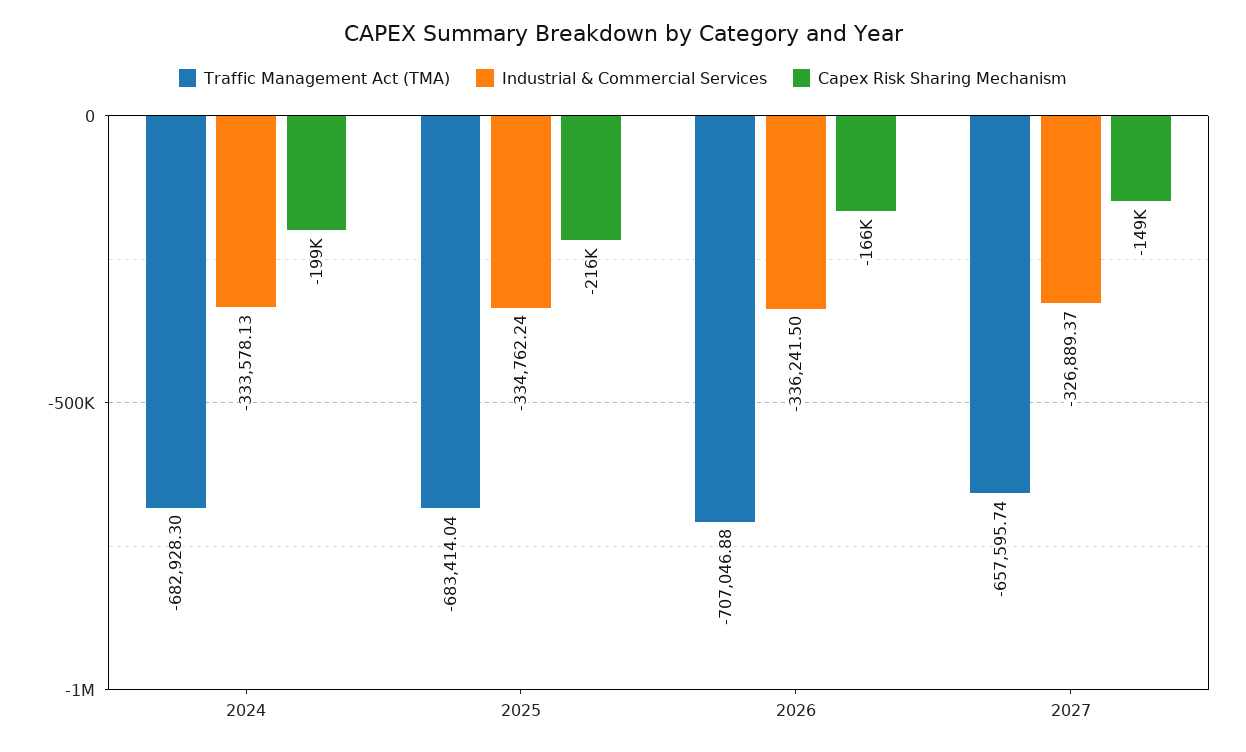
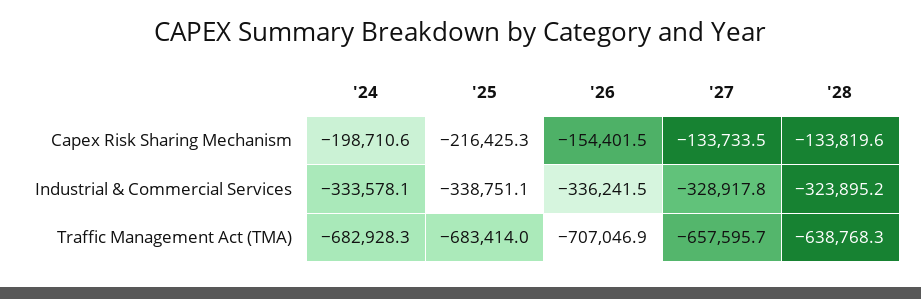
Industrial & Commercial Services, 2025: -334762.24 -> -338751.1
Capex Risk Sharing Mechanism, 2026: -166000 -> -154401.5
Industrial & Commercial Services, 2027: -326889.37 -> -328917.8
Capex Risk Sharing Mechanism, 2027: -149000 -> -133733.5
Capex Risk Sharing Mechanism, '28: none -> -133819.6
Industrial & Commercial Services, '28: none -> -323895.2
Traffic Management Act (TMA), '28: none -> -638768.3

